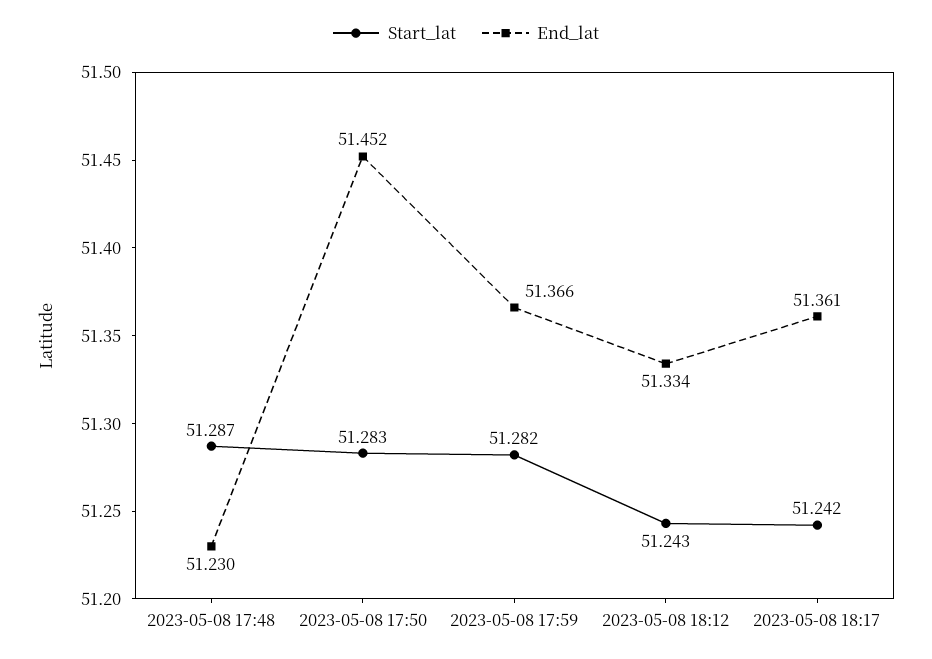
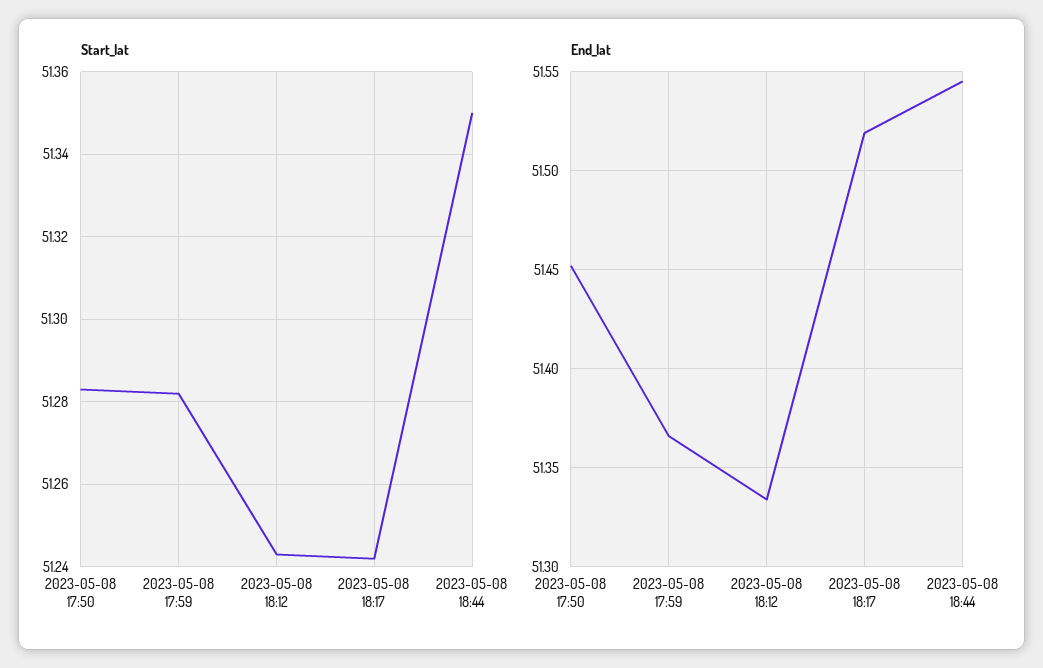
Start_lat, 2023-05-08 17:48: 51.287 -> none
End_lat, 2023-05-08 17:48: 51.23 -> none
End_lat, 2023-05-08 18:17: 51.361 -> 51.52
Start_lat, 2023-05-08 18:44: none -> 51.35
End_lat, 2023-05-08 18:44: none -> 51.545

